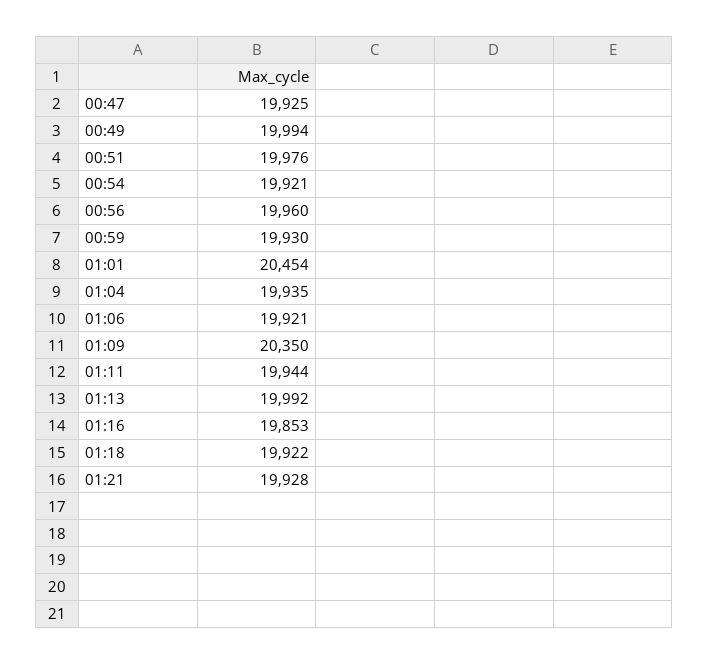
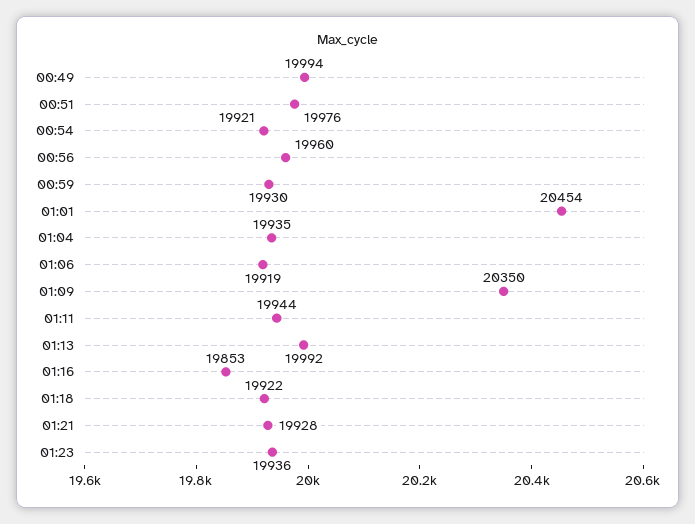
00:47: 19925 -> none
01:06: 19921 -> 19919
01:23: none -> 19936

